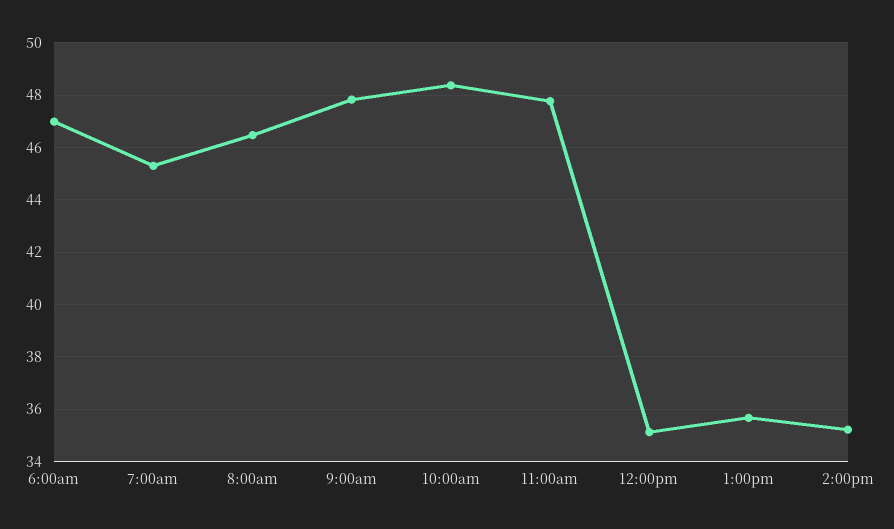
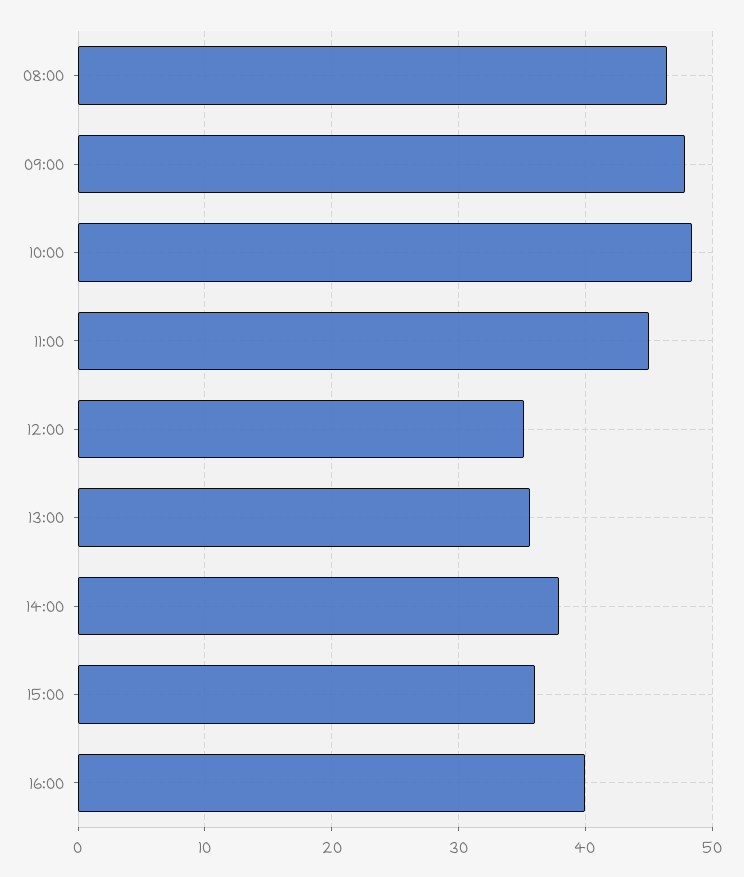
6:00am: 47 -> none
7:00am: 45.25 -> none
11:00am: 47.75 -> 45
2:00pm: 35.25 -> 38
15:00: none -> 36
16:00: none -> 40

